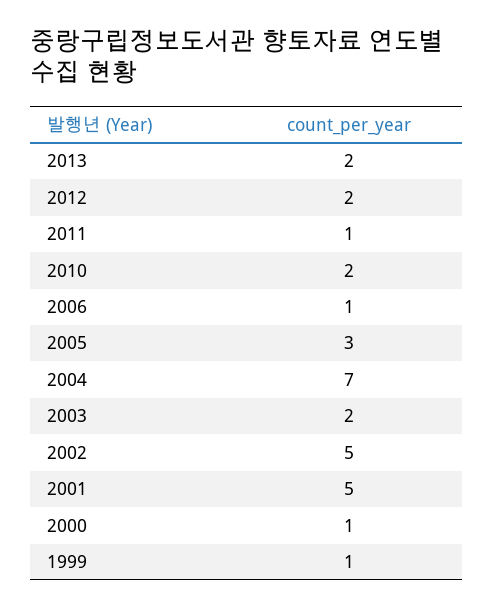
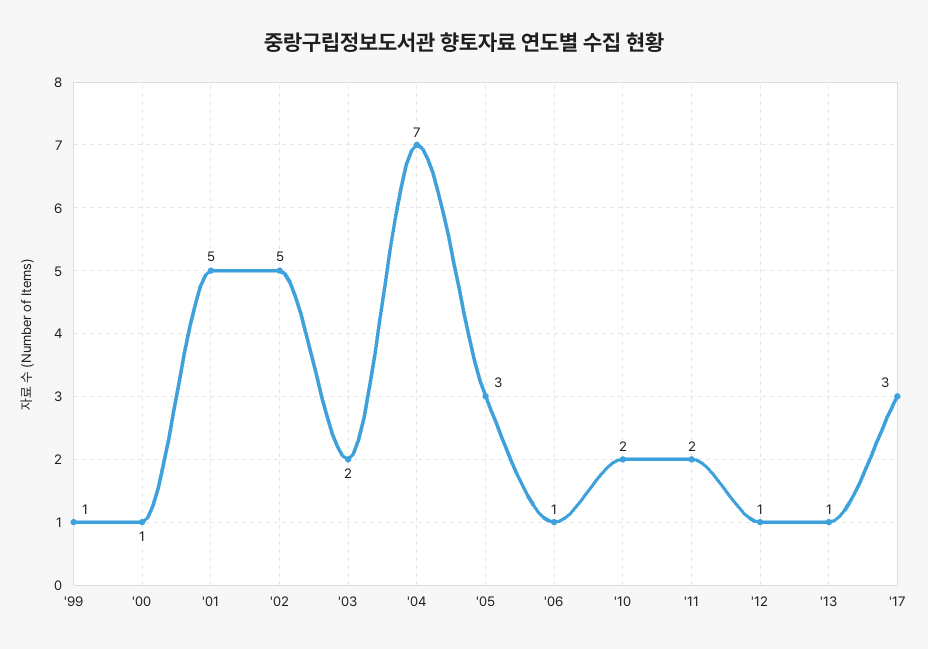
2013: 2 -> 1
2012: 2 -> 1
2011: 1 -> 2
'17: none -> 3

